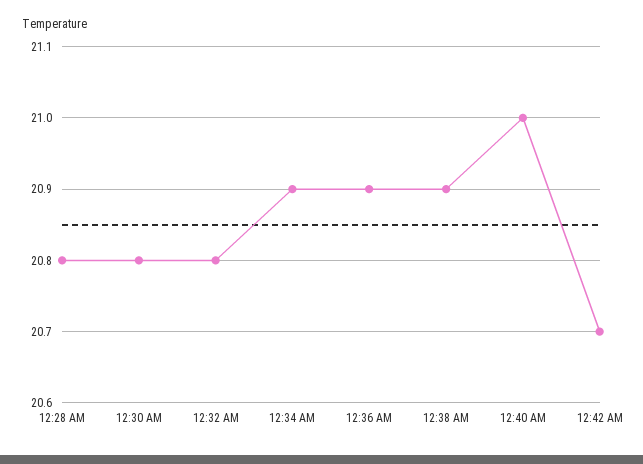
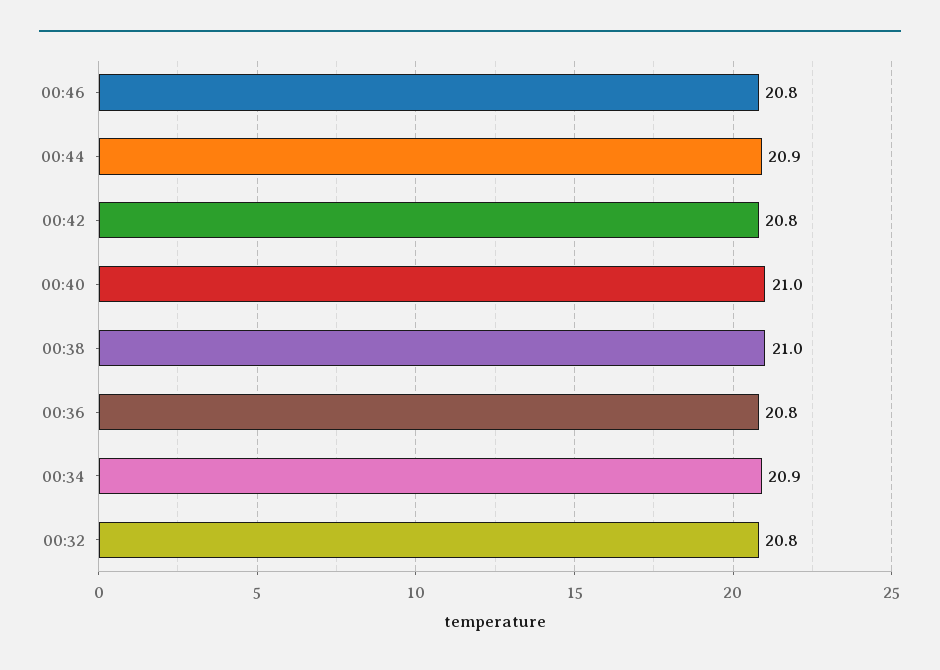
12:28 AM: 20.8 -> none
12:30 AM: 20.8 -> none
12:36 AM: 20.9 -> 20.8
12:38 AM: 20.9 -> 21
12:42 AM: 20.7 -> 20.8
00:46: none -> 20.8
00:44: none -> 20.9

